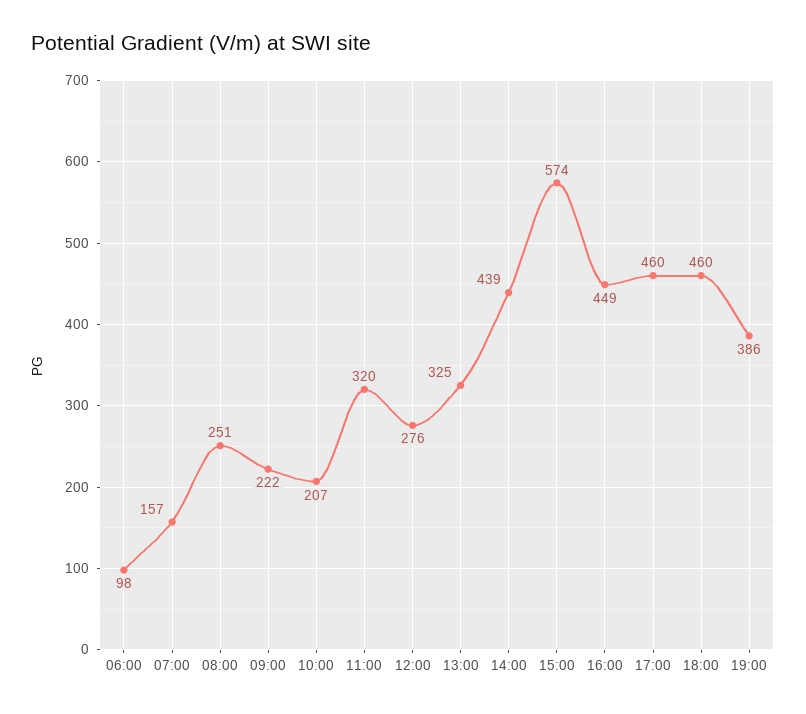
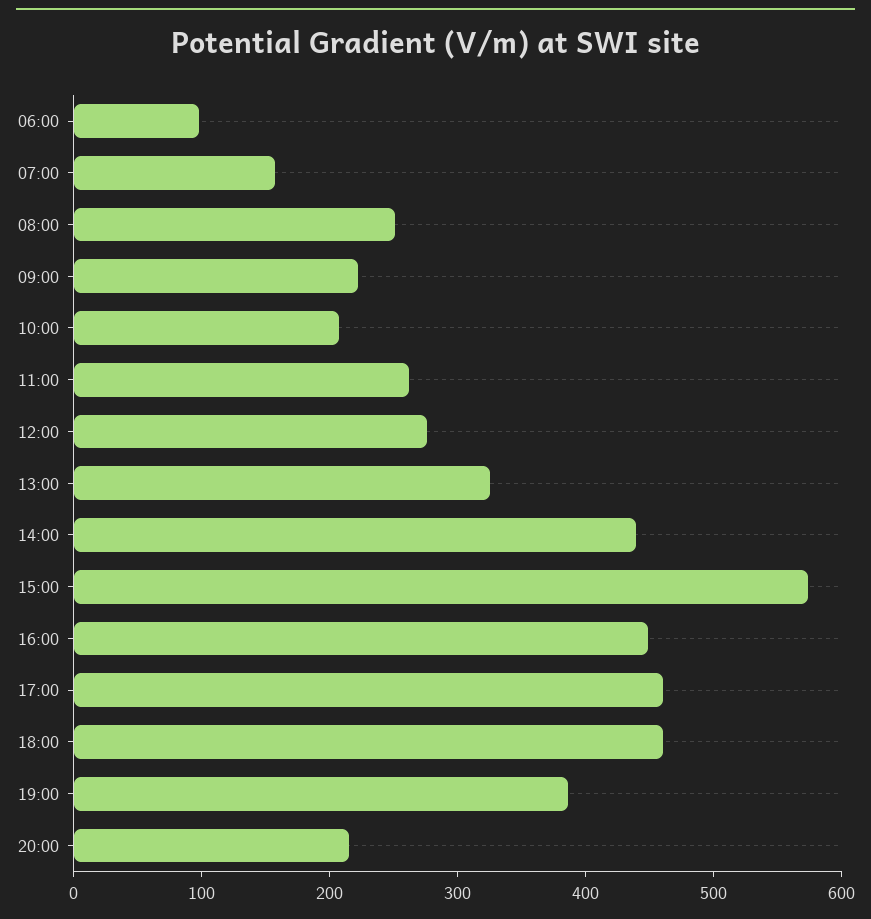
11:00: 320 -> 260
20:00: none -> 220

